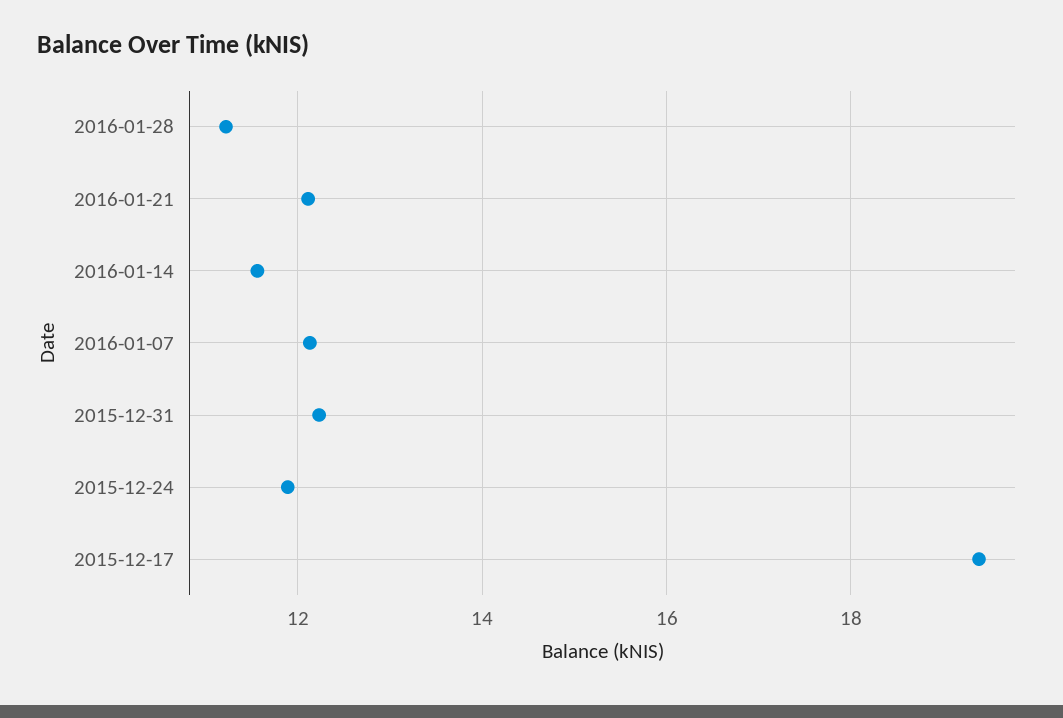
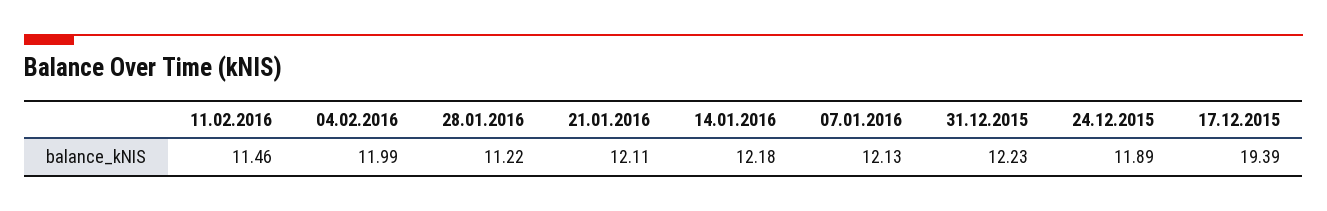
2016-01-14: 11.6 -> 12.18
11.02.2016: none -> 11.46
04.02.2016: none -> 11.99

